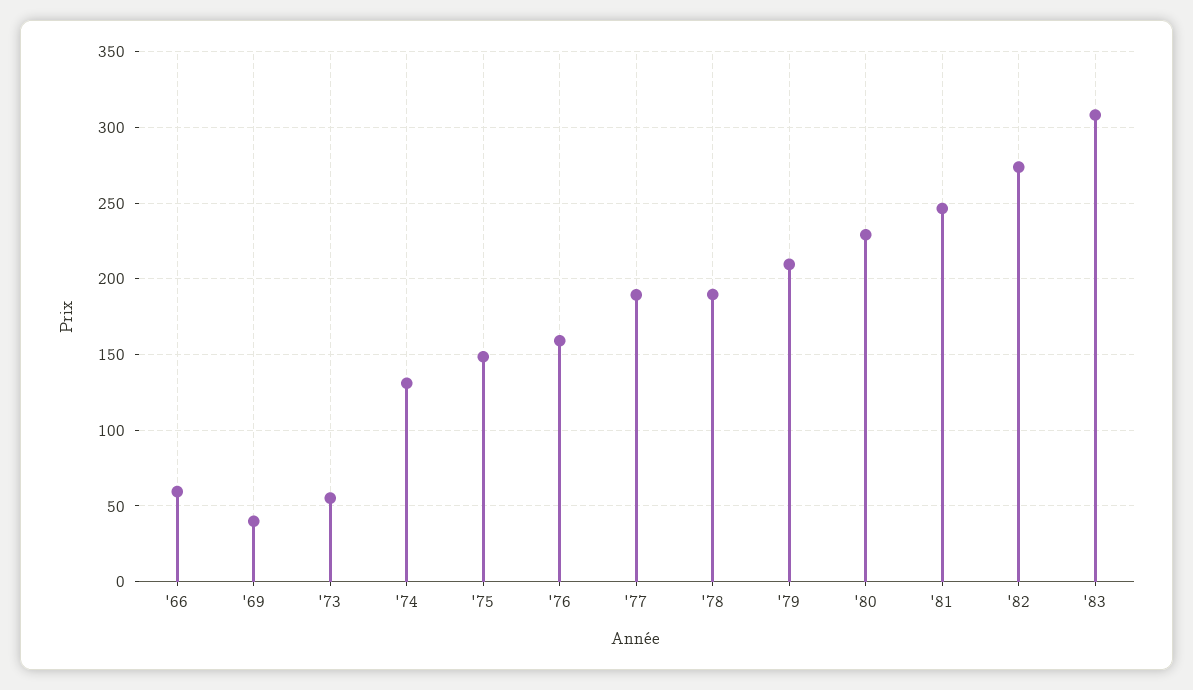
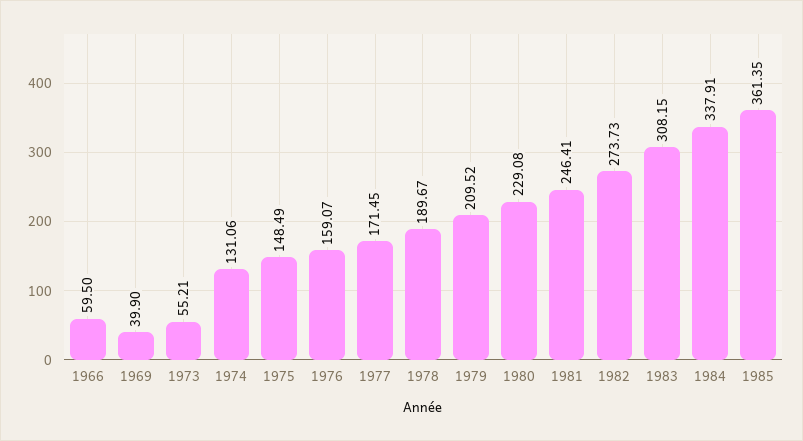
'77: 190 -> 171.45
1984: none -> 337.91
1985: none -> 361.35

